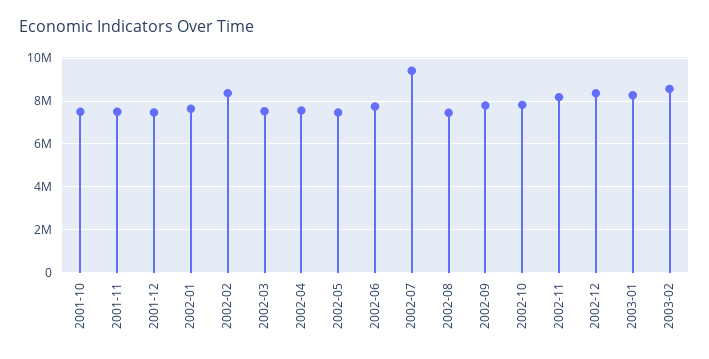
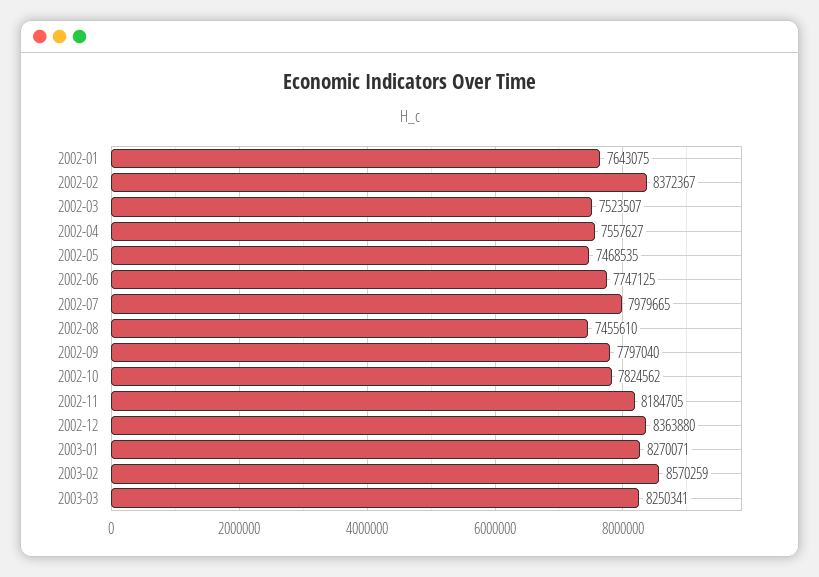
2001-10: 7500000 -> none
2001-11: 7500000 -> none
2001-12: 7500000 -> none
2002-07: 9500000 -> 7979665
2003-03: none -> 8250341

